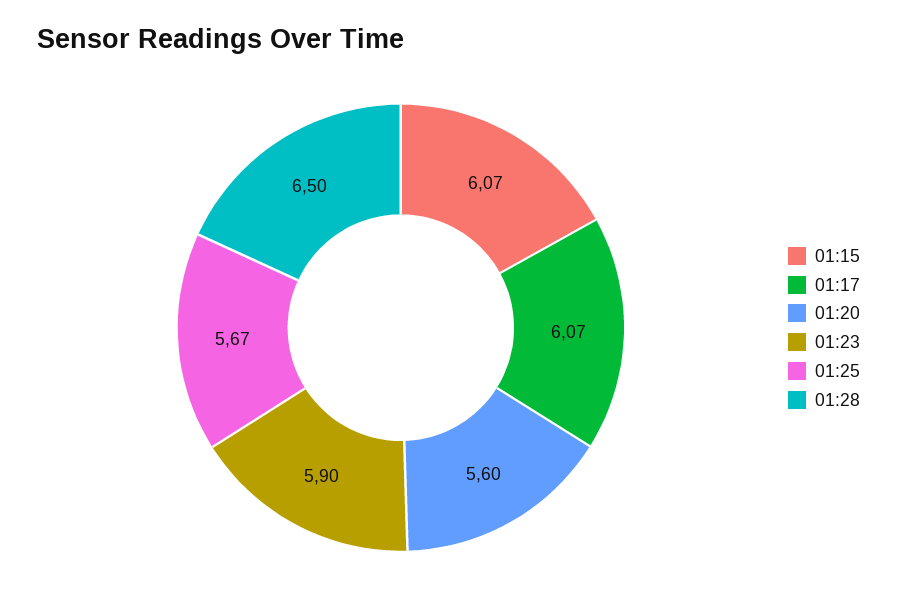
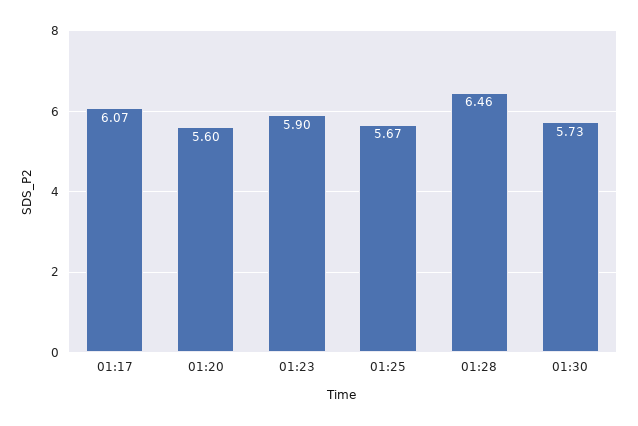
01:15: 6.07 -> none
01:28: 6.5 -> 6.46
01:30: none -> 5.73

